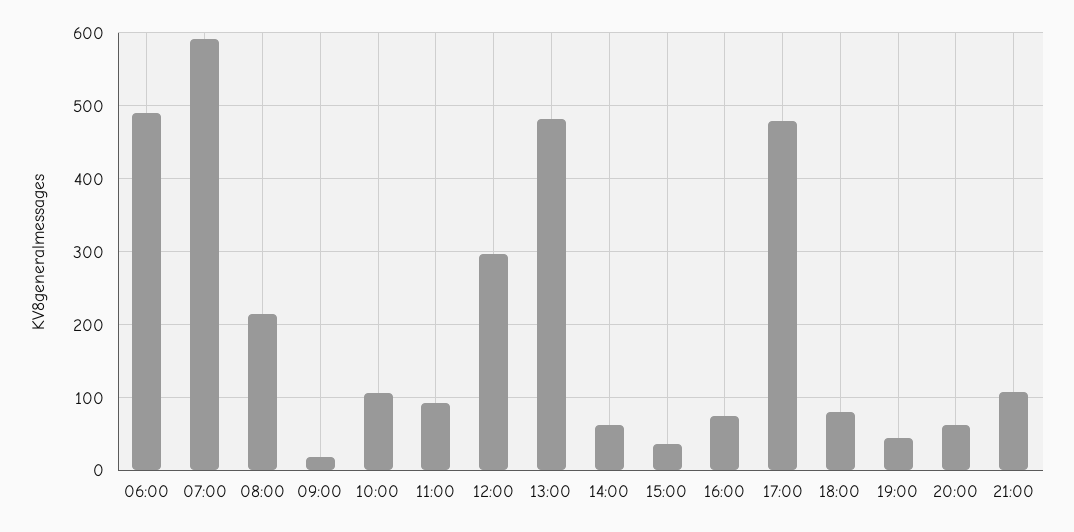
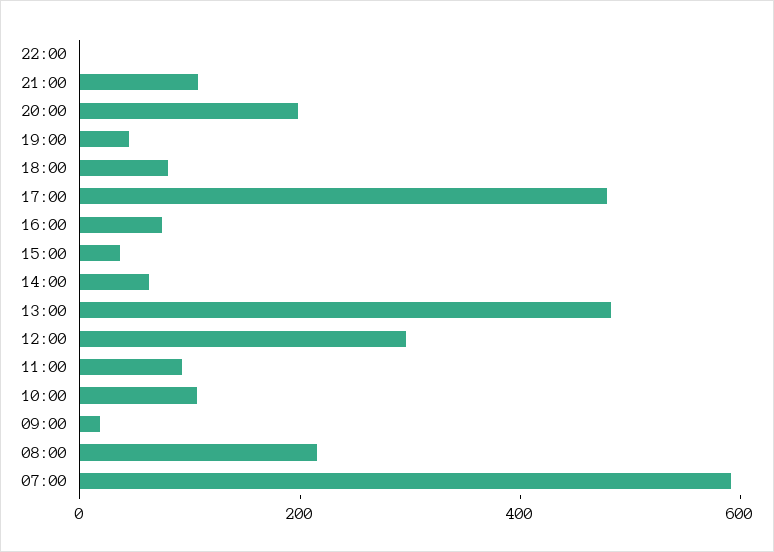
06:00: 490 -> none
20:00: 60 -> 200
22:00: none -> 0

